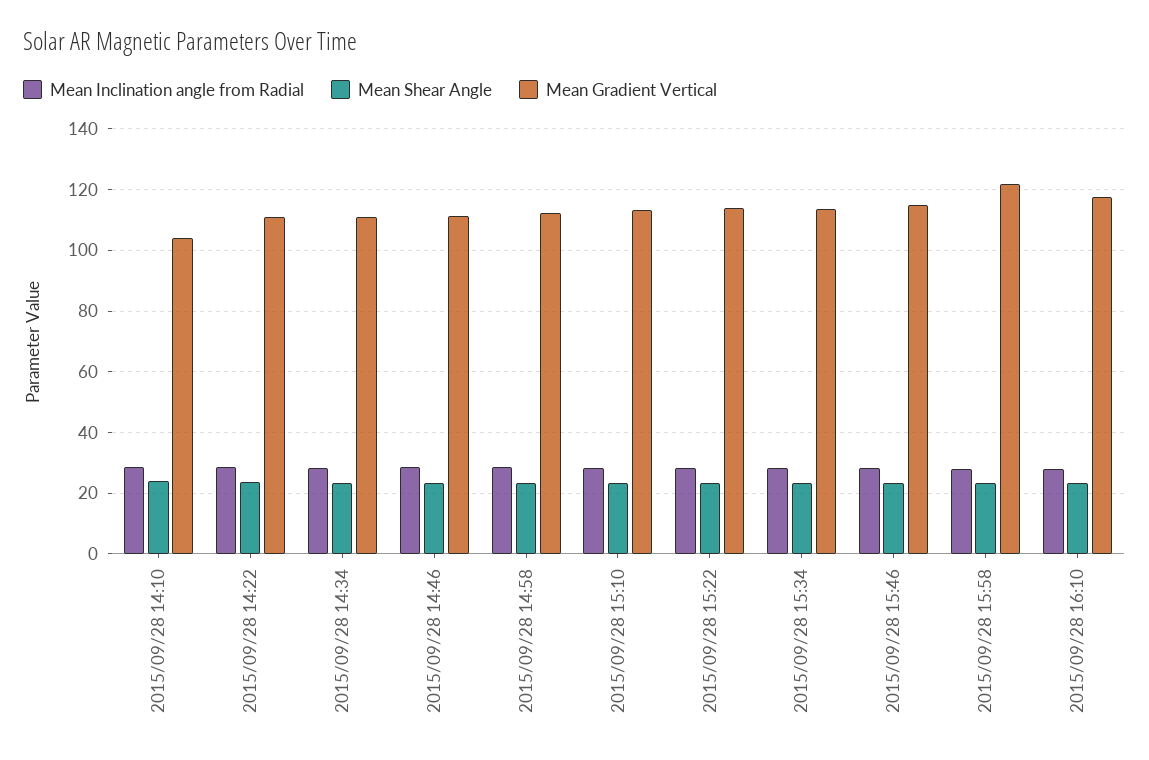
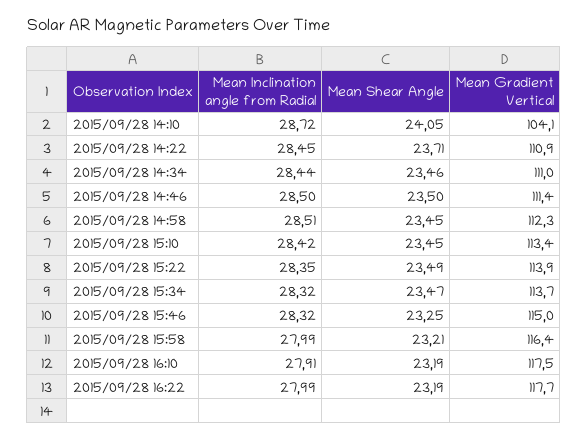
Mean Gradient Vertical, 2015/09/28 15:58: 122 -> 116.4
Mean Inclination angle from Radial, 2015/09/28 16:22: none -> 27.99
Mean Shear Angle, 2015/09/28 16:22: none -> 23.19
Mean Gradient Vertical, 2015/09/28 16:22: none -> 117.7

